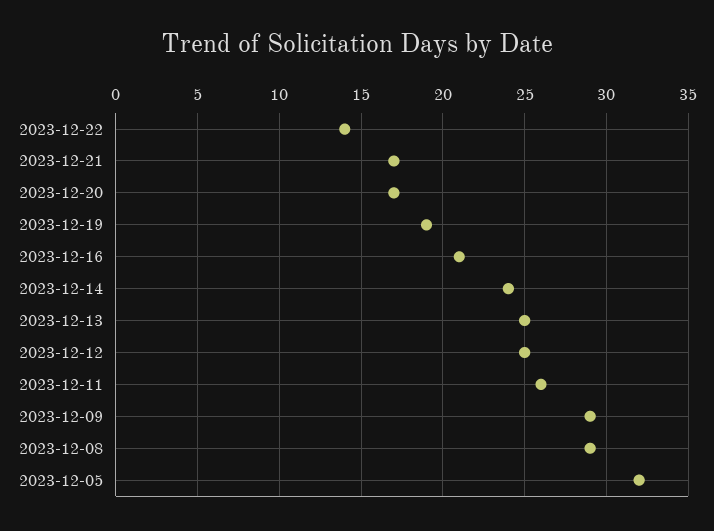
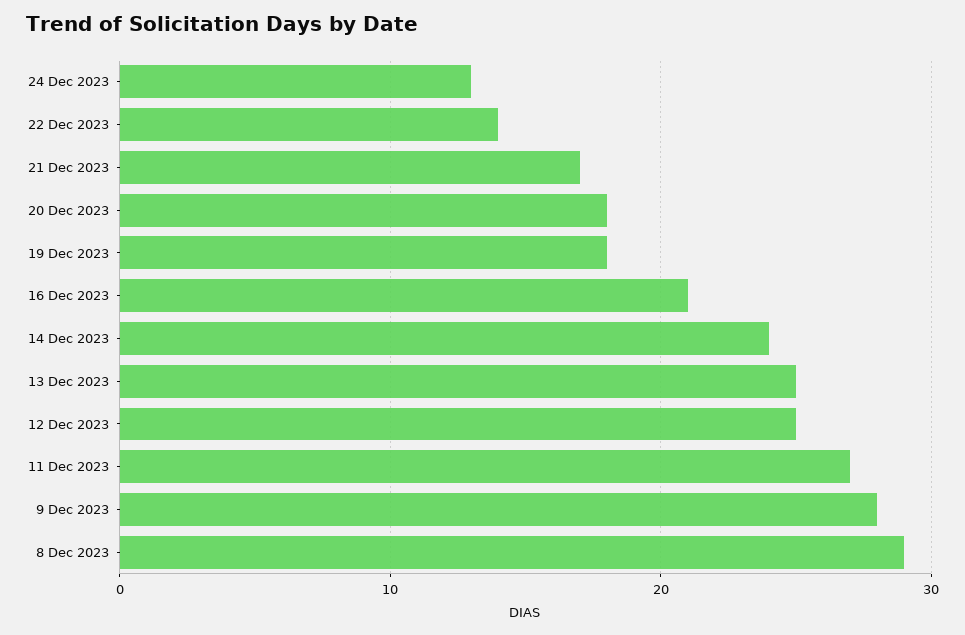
2023-12-20: 17 -> 18
2023-12-19: 19 -> 18
2023-12-11: 26 -> 27
2023-12-09: 29 -> 28
2023-12-05: 32 -> none
24 Dec 2023: none -> 13

